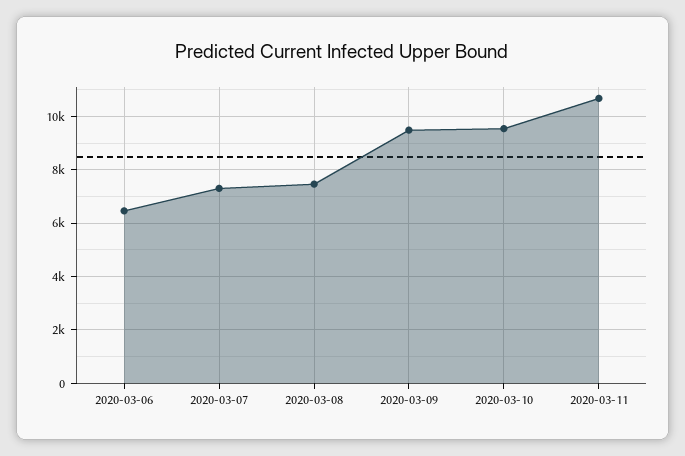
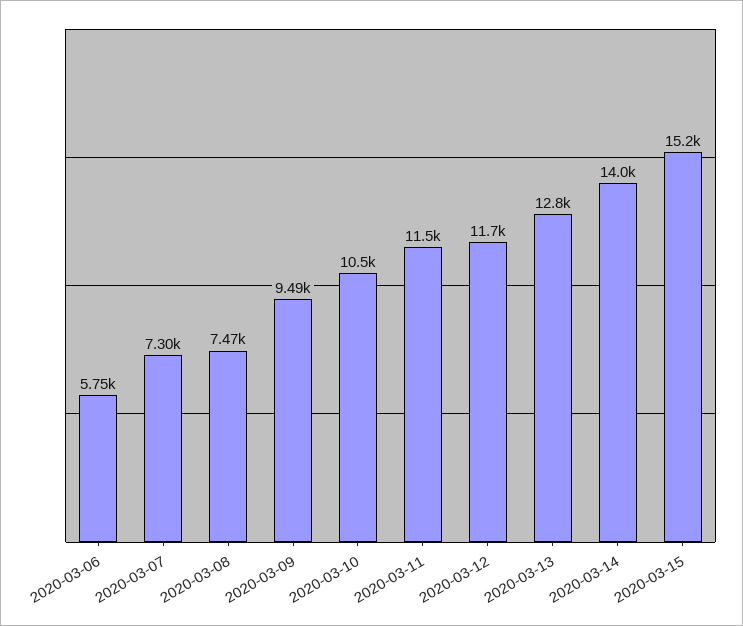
2020-03-06: 6500 -> 5750
2020-03-10: 9500 -> 10500
2020-03-11: 10750 -> 11500
2020-03-12: none -> 11700
2020-03-13: none -> 12800
2020-03-14: none -> 14000
2020-03-15: none -> 15200

